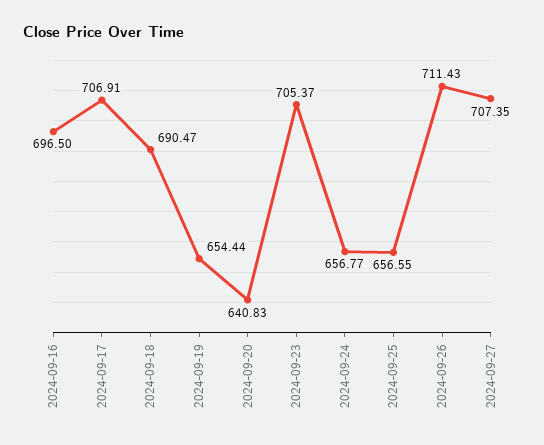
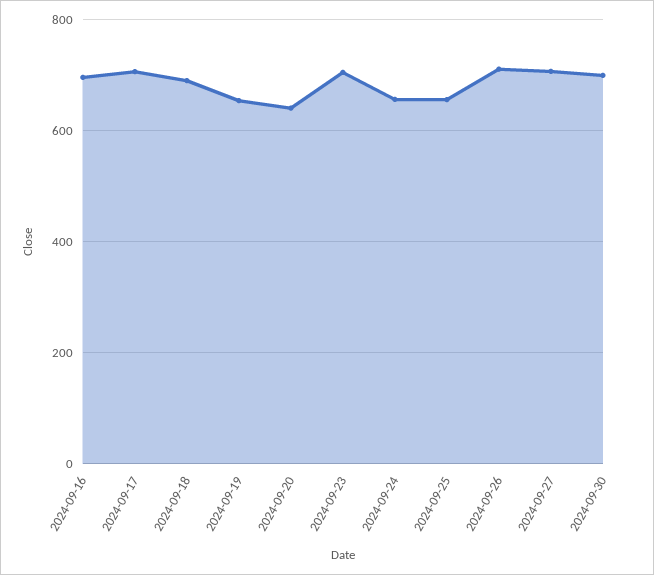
2024-09-30: none -> 700

